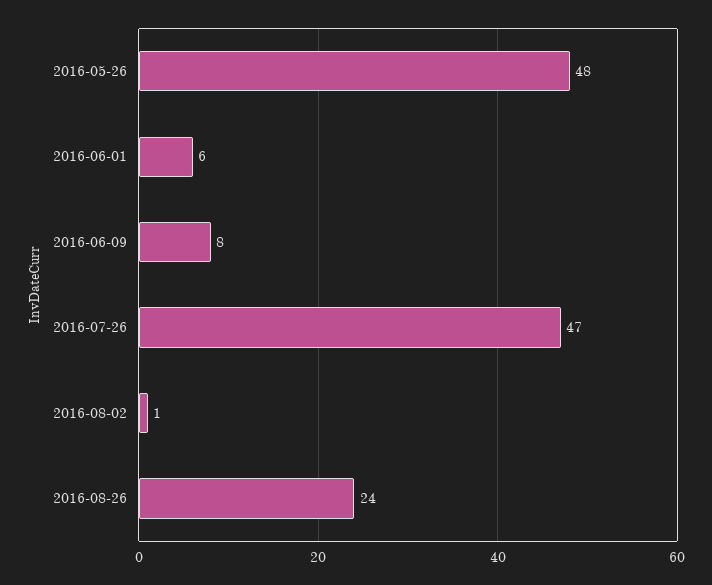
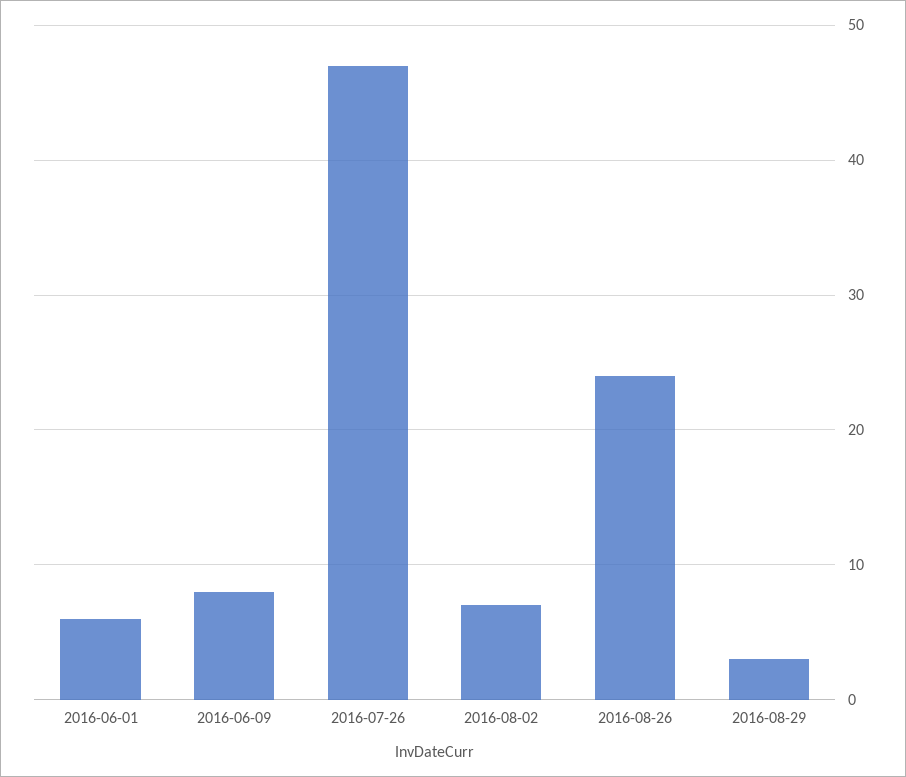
2016-05-26: 48 -> none
2016-08-02: 1 -> 7
2016-08-29: none -> 3

